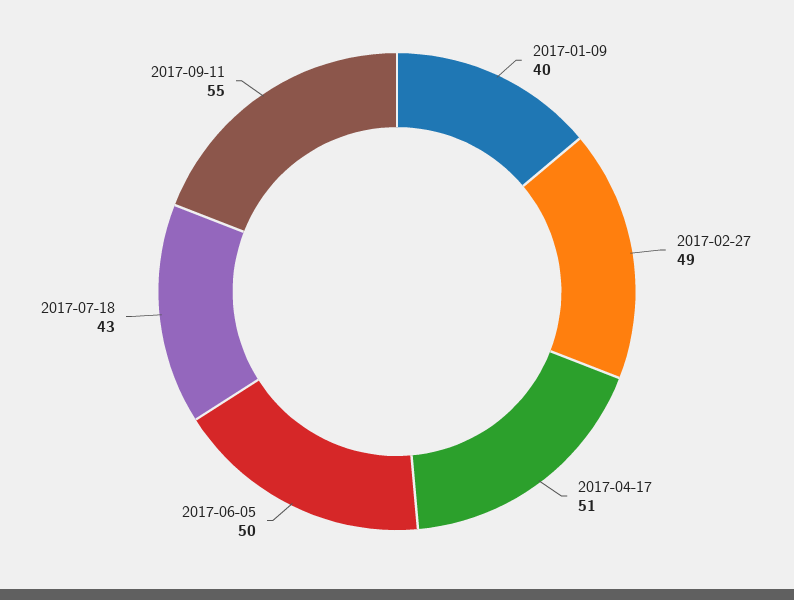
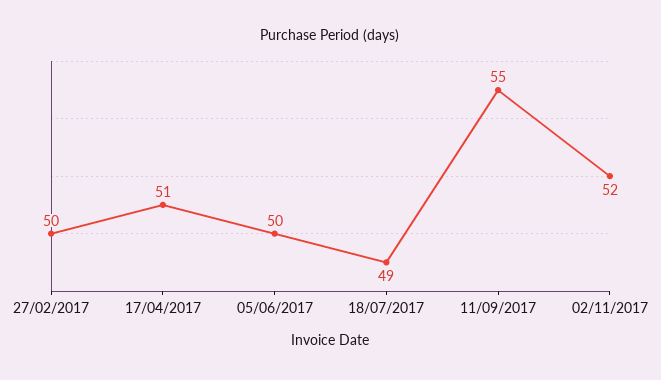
2017-01-09: 40 -> none
2017-02-27: 49 -> 50
2017-07-18: 43 -> 49
02/11/2017: none -> 52

